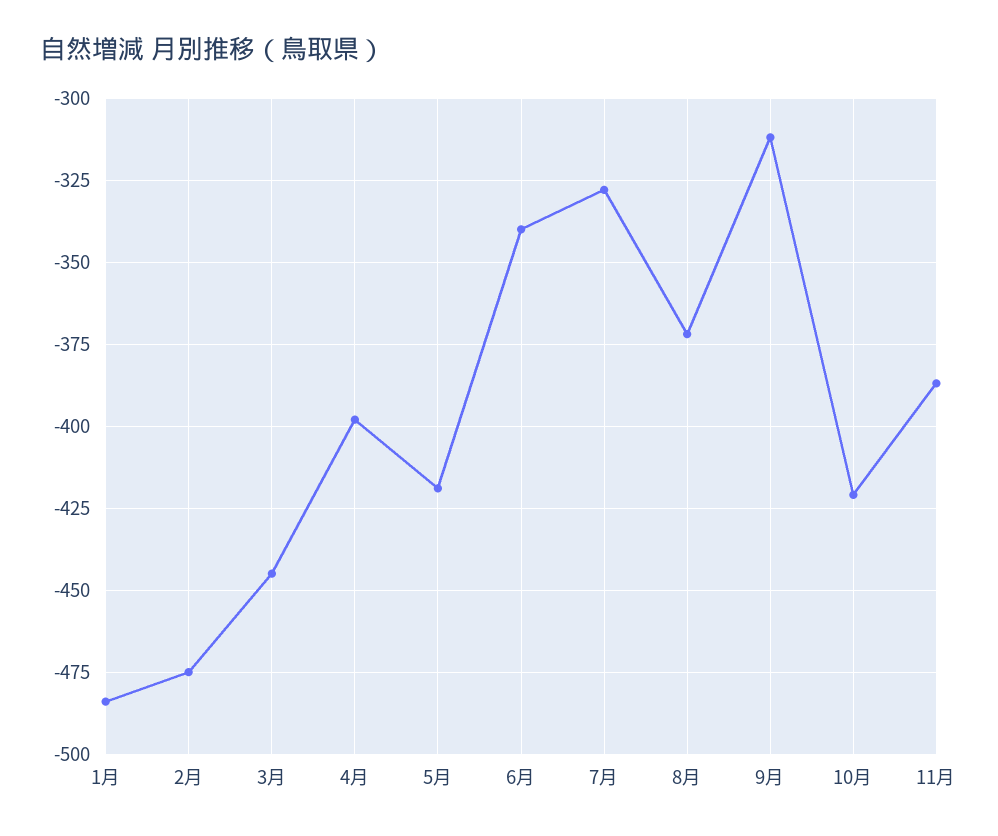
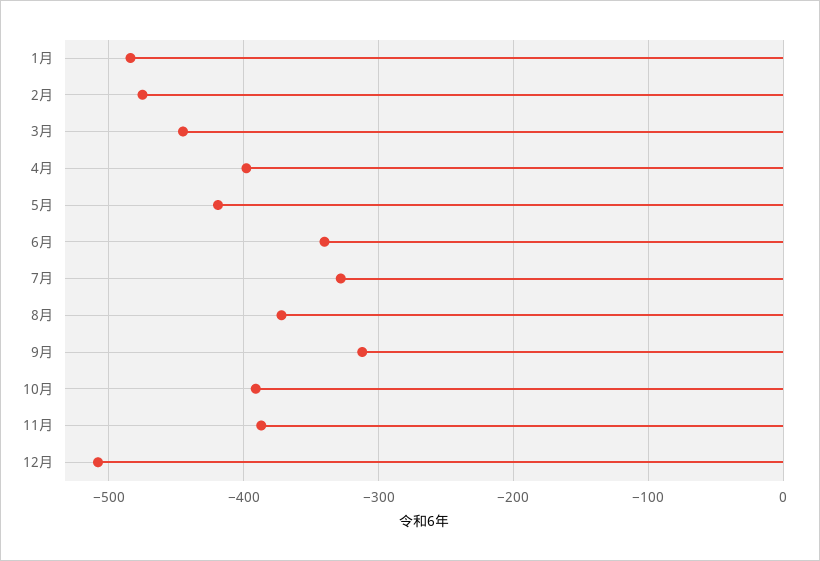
10月: -420 -> -390
12月: none -> -510

